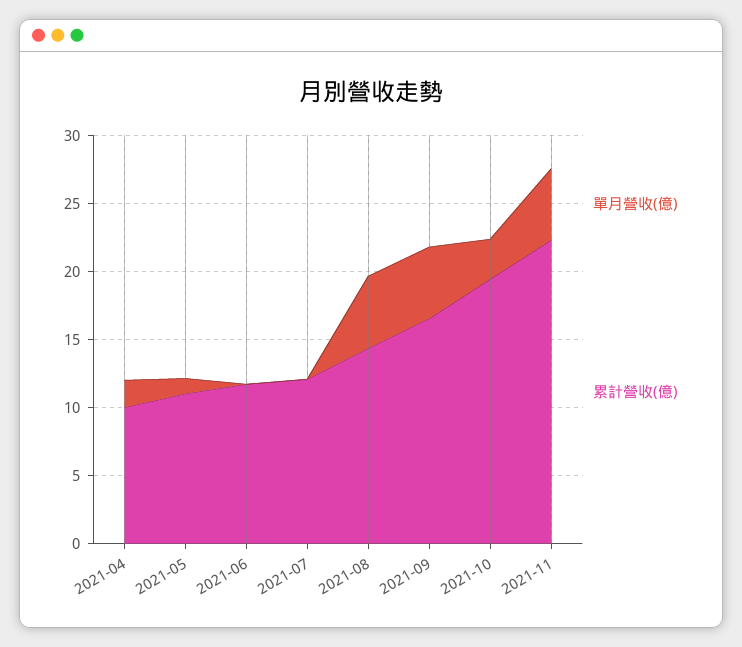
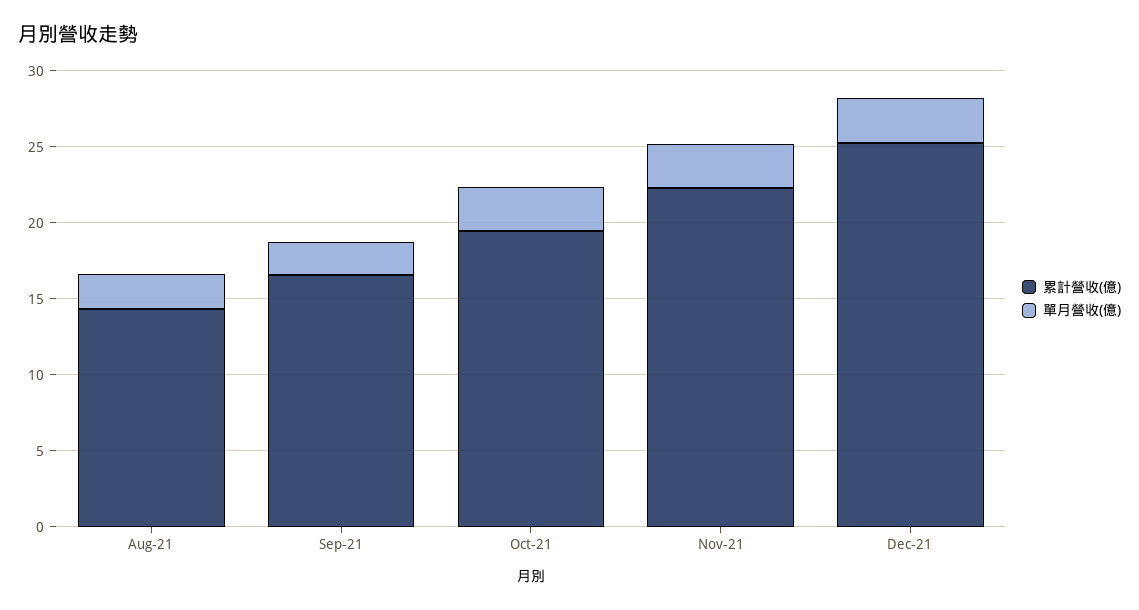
單月營收(億), 2021-04: 2 -> none
累計營收(億), 2021-04: 10 -> none
單月營收(億), 2021-05: 1 -> none
累計營收(億), 2021-05: 11 -> none
單月營收(億), 2021-06: 0 -> none
累計營收(億), 2021-06: 12 -> none
單月營收(億), 2021-07: 0 -> none
累計營收(億), 2021-07: 12 -> none
單月營收(億), 2021-08: 5 -> 2
單月營收(億), 2021-09: 5 -> 2
單月營收(億), 2021-11: 5 -> 3
累計營收(億), Dec-21: none -> 25
單月營收(億), Dec-21: none -> 3

